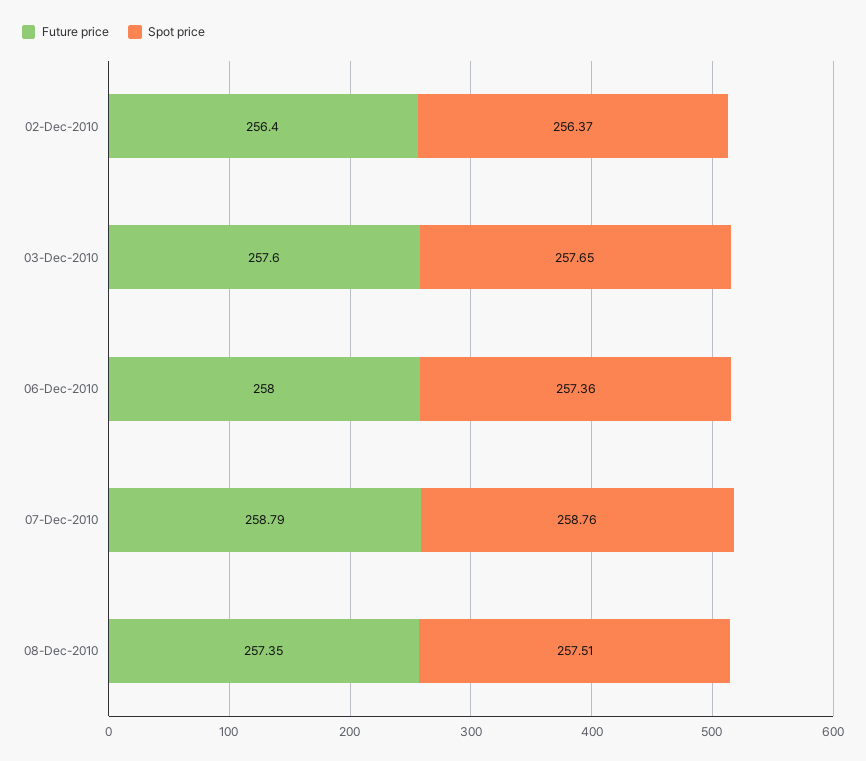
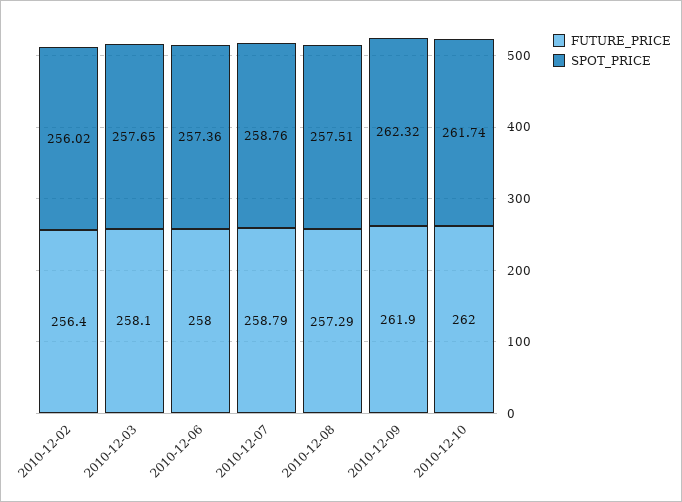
Spot price, 02-Dec-2010: 256.37 -> 256.02
Future price, 03-Dec-2010: 257.6 -> 258.1
Future price, 08-Dec-2010: 257.35 -> 257.29
Future price, 2010-12-09: none -> 261.9
Spot price, 2010-12-09: none -> 262.32
Future price, 2010-12-10: none -> 262
Spot price, 2010-12-10: none -> 261.74

